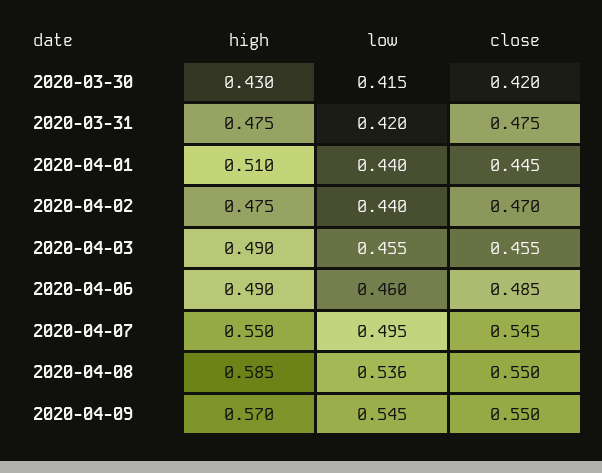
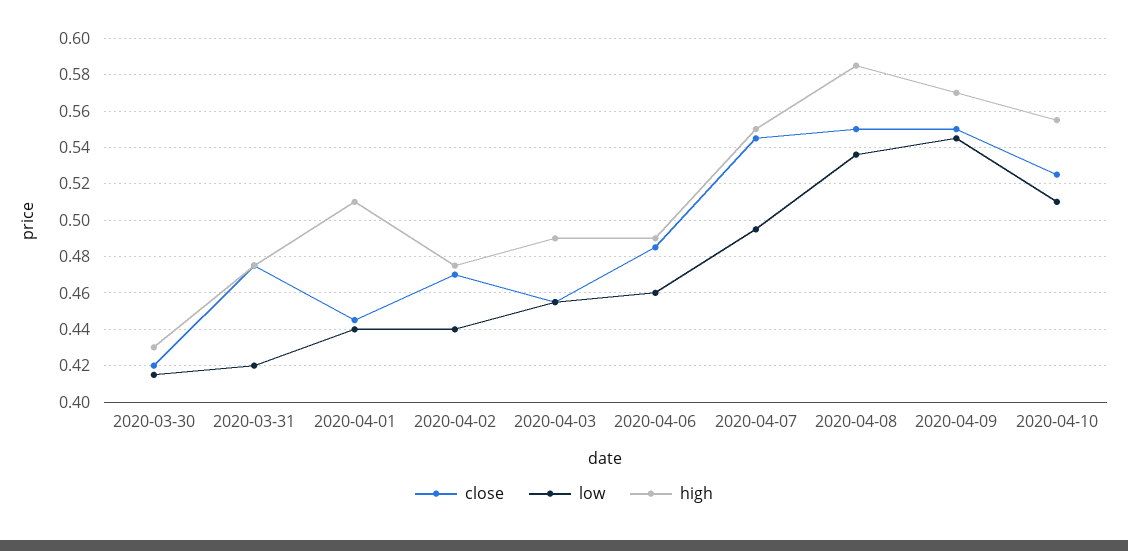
close, 2020-04-10: none -> 0.525
low, 2020-04-10: none -> 0.51
high, 2020-04-10: none -> 0.555

